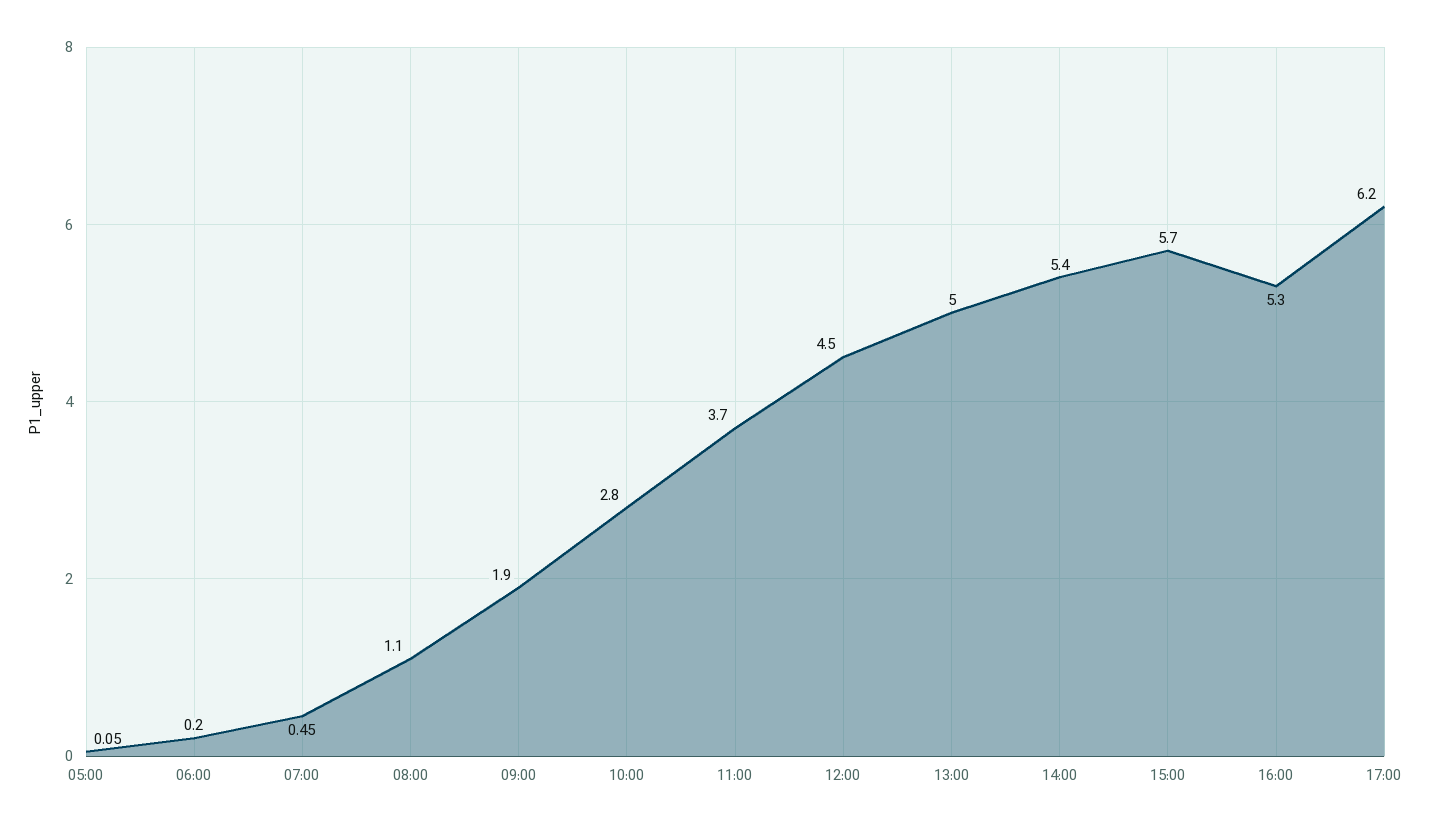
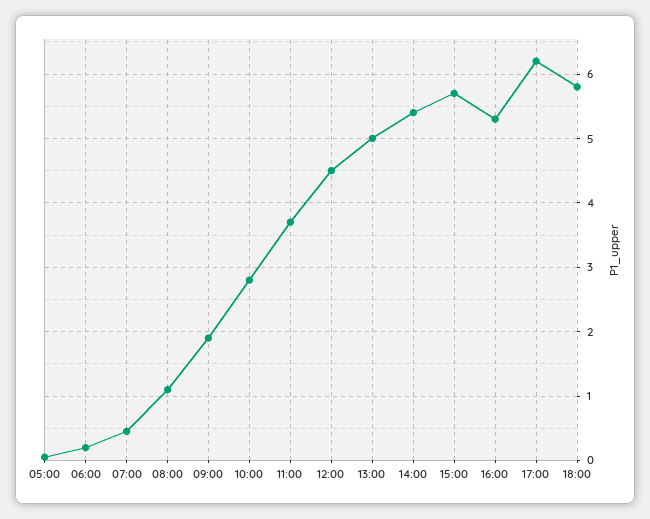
18:00: none -> 5.8

